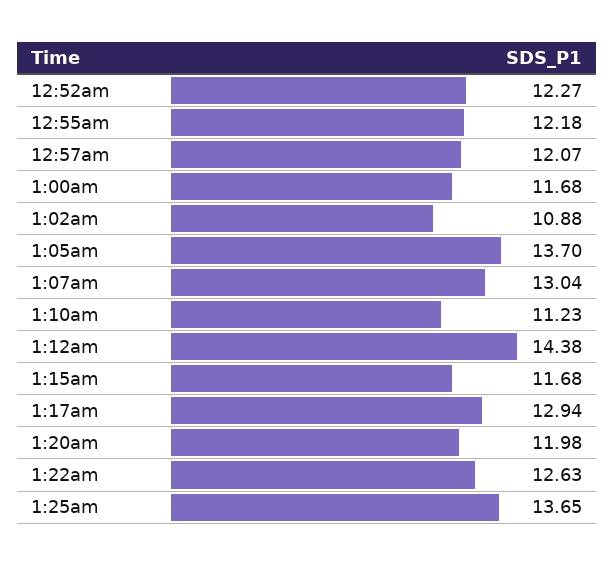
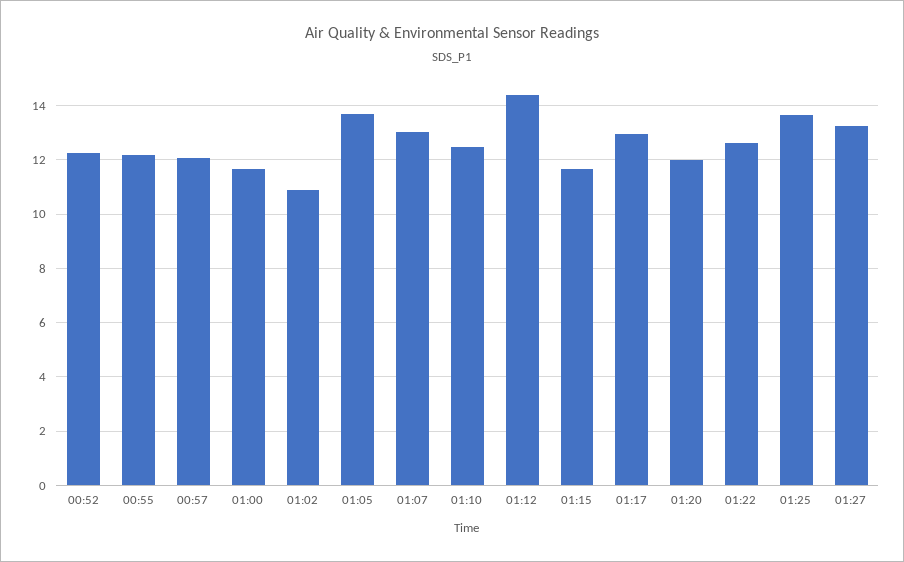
1:10am: 11.23 -> 12.5
01:27: none -> 13.25

